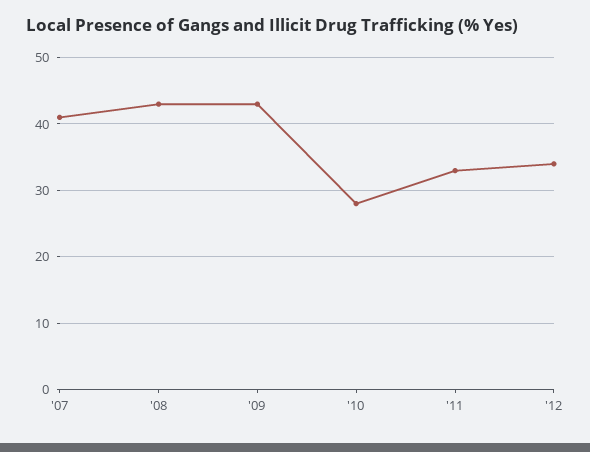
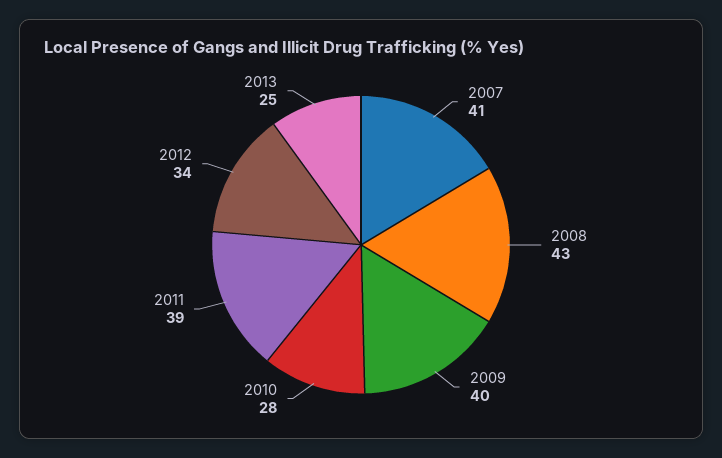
'09: 43 -> 40
'11: 33 -> 39
2013: none -> 25

